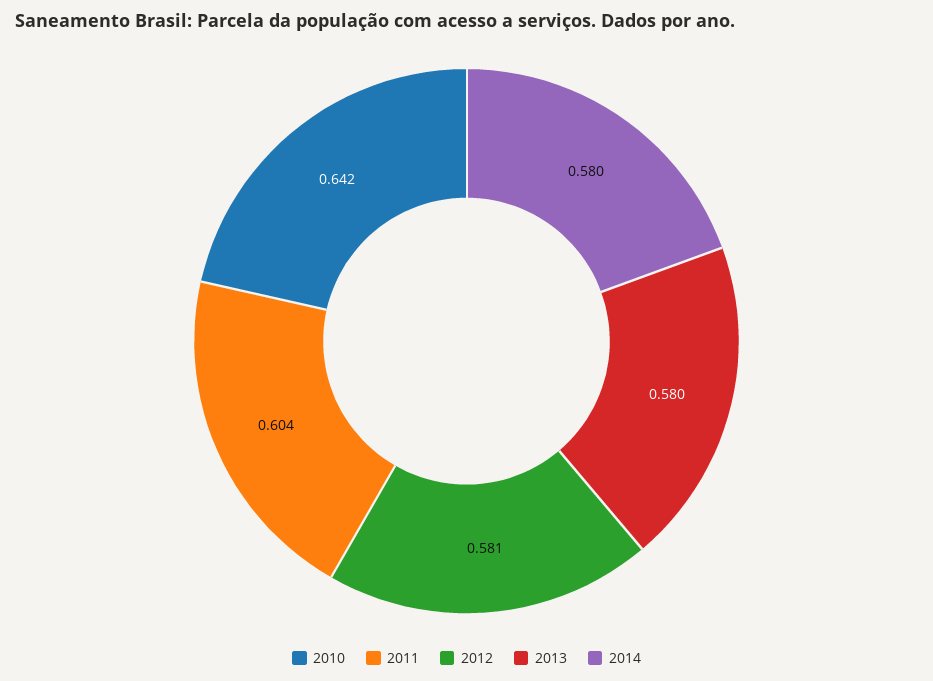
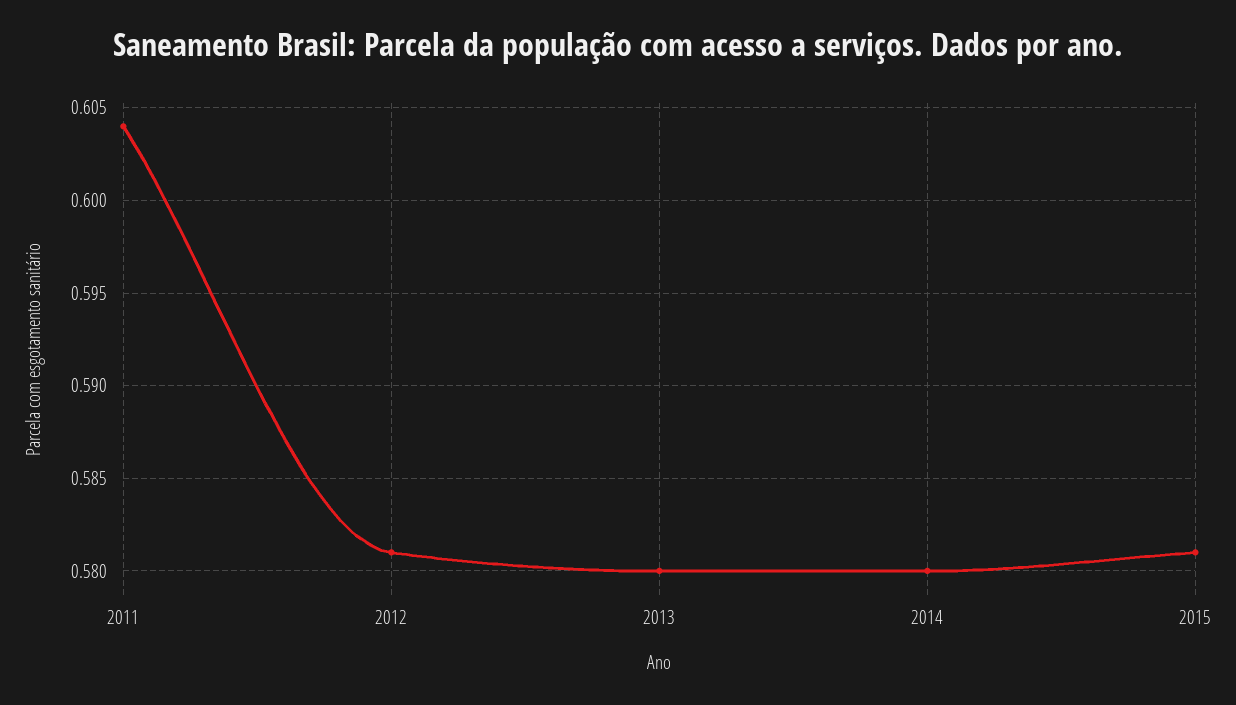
2010: 0.642 -> none
2015: none -> 0.581

